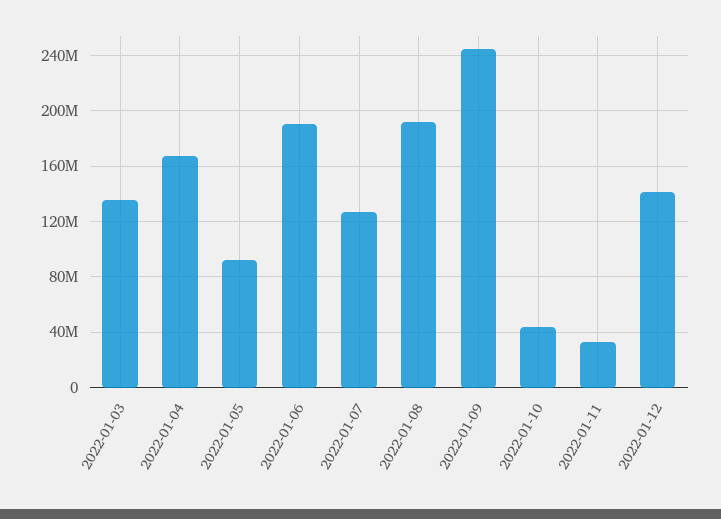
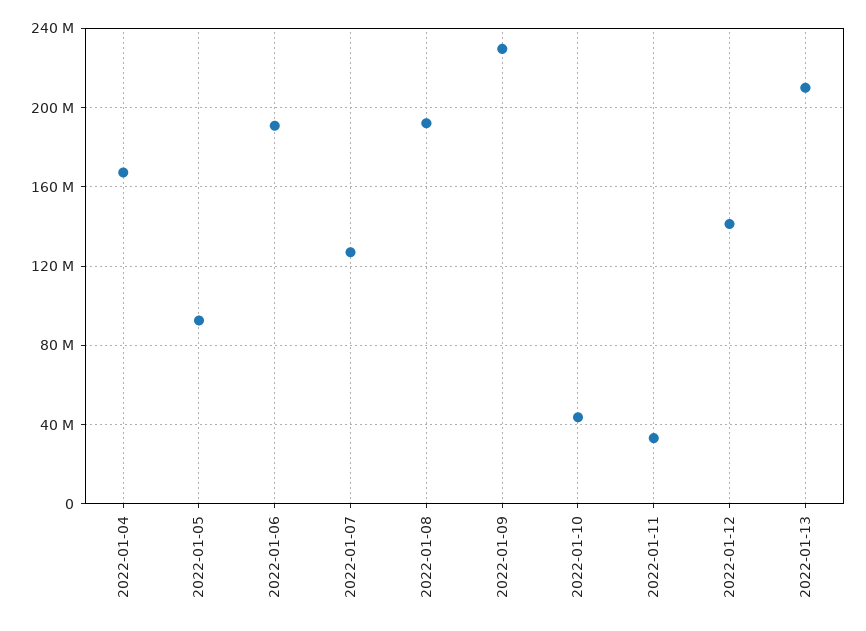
2022-01-03: 135000000 -> none
2022-01-09: 245000000 -> 230000000
2022-01-13: none -> 210000000

